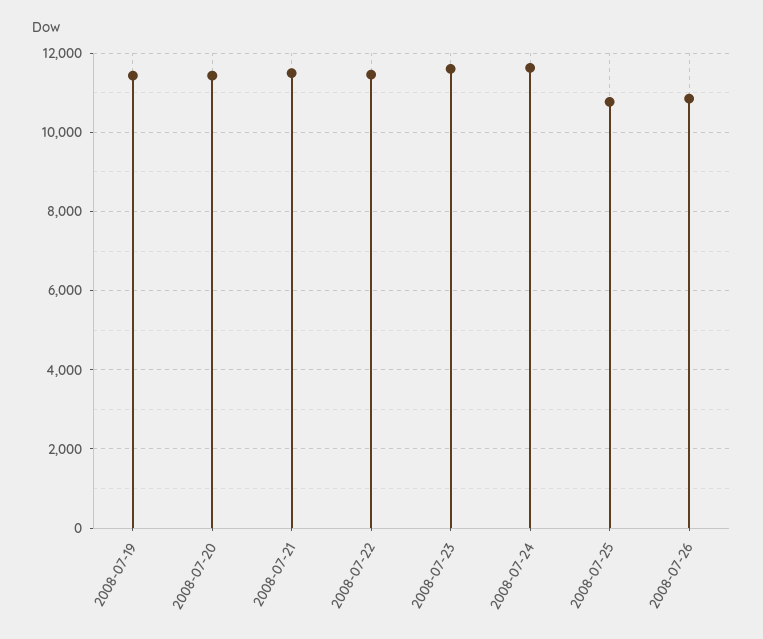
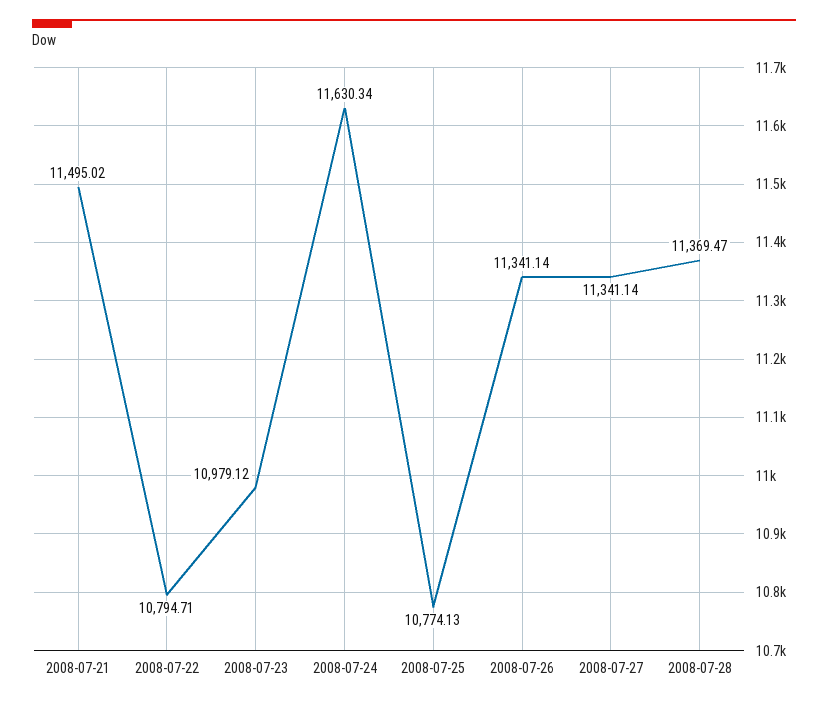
2008-07-19: 11400 -> none
2008-07-20: 11400 -> none
2008-07-22: 11400 -> 10794.71
2008-07-23: 11600 -> 10979.12
2008-07-26: 10800 -> 11341.14
2008-07-27: none -> 11341.14
2008-07-28: none -> 11369.47

